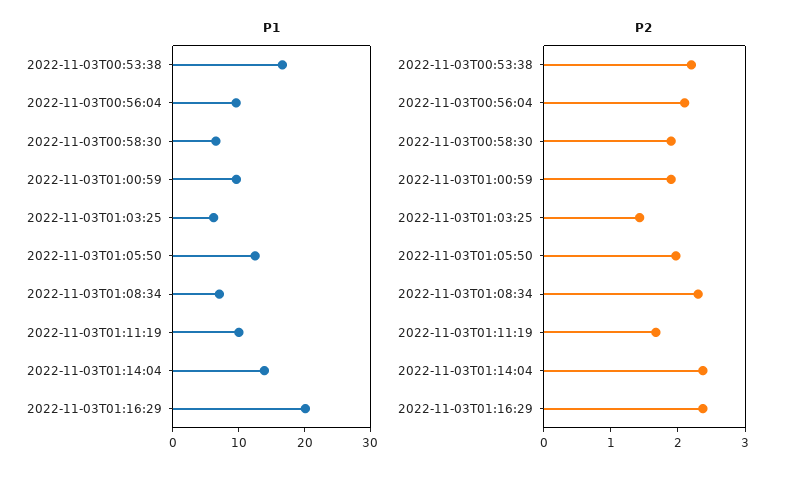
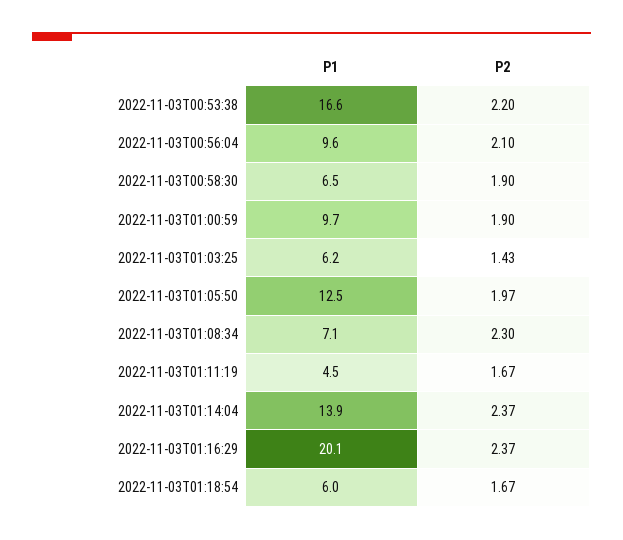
P1, 2022-11-03T01:11:19: 10 -> 4.5
P1, 2022-11-03T01:18:54: none -> 6
P2, 2022-11-03T01:18:54: none -> 1.67

